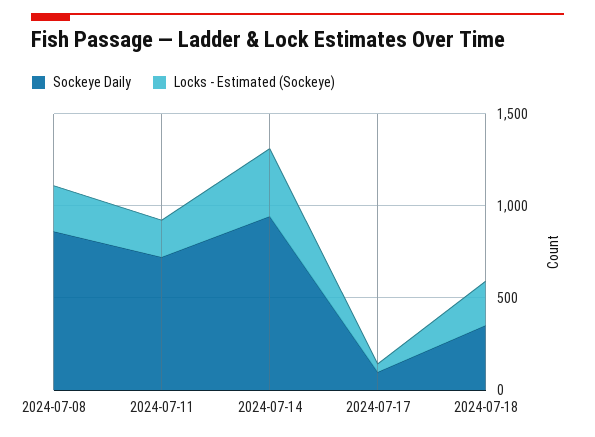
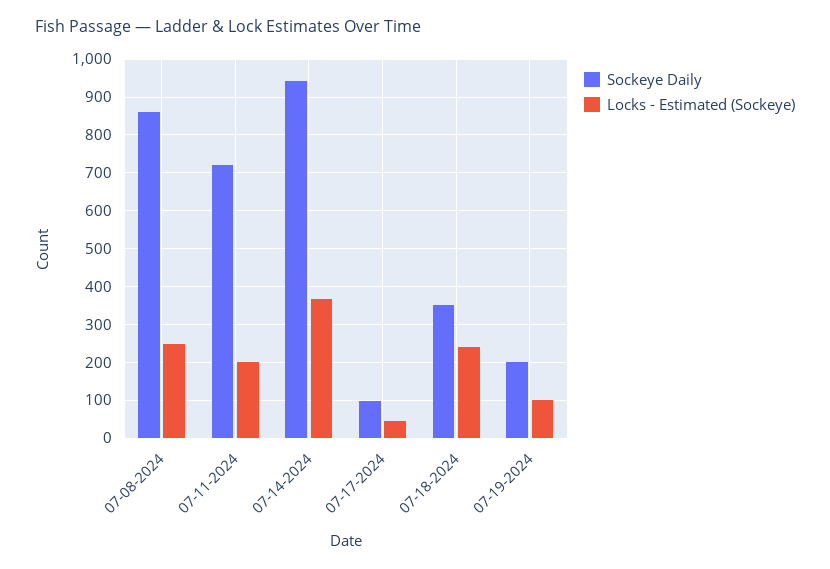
Sockeye Daily, 07-19-2024: none -> 200
Locks - Estimated (Sockeye), 07-19-2024: none -> 100

